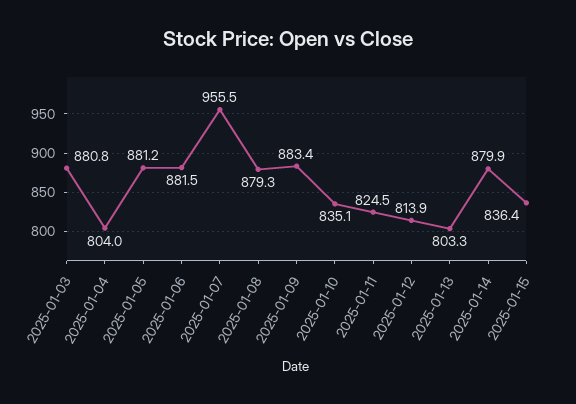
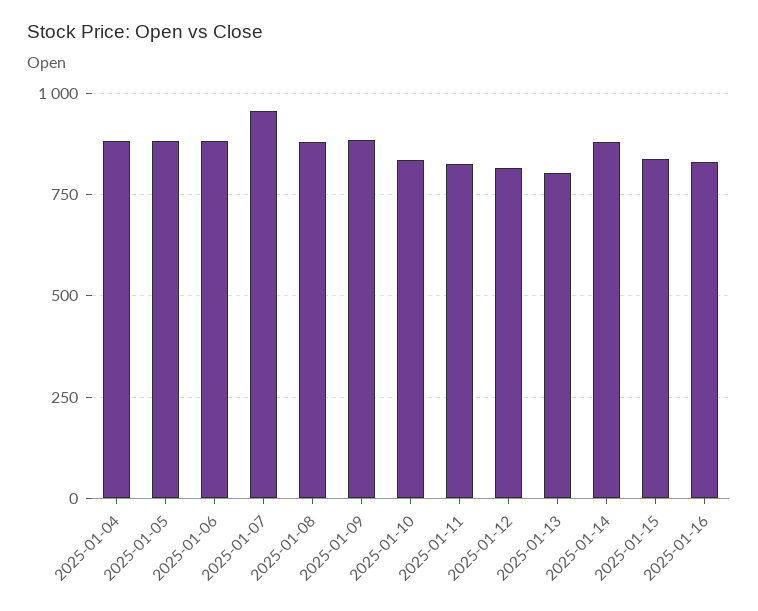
2025-01-03: 880.8 -> none
2025-01-04: 804 -> 875
2025-01-16: none -> 825

